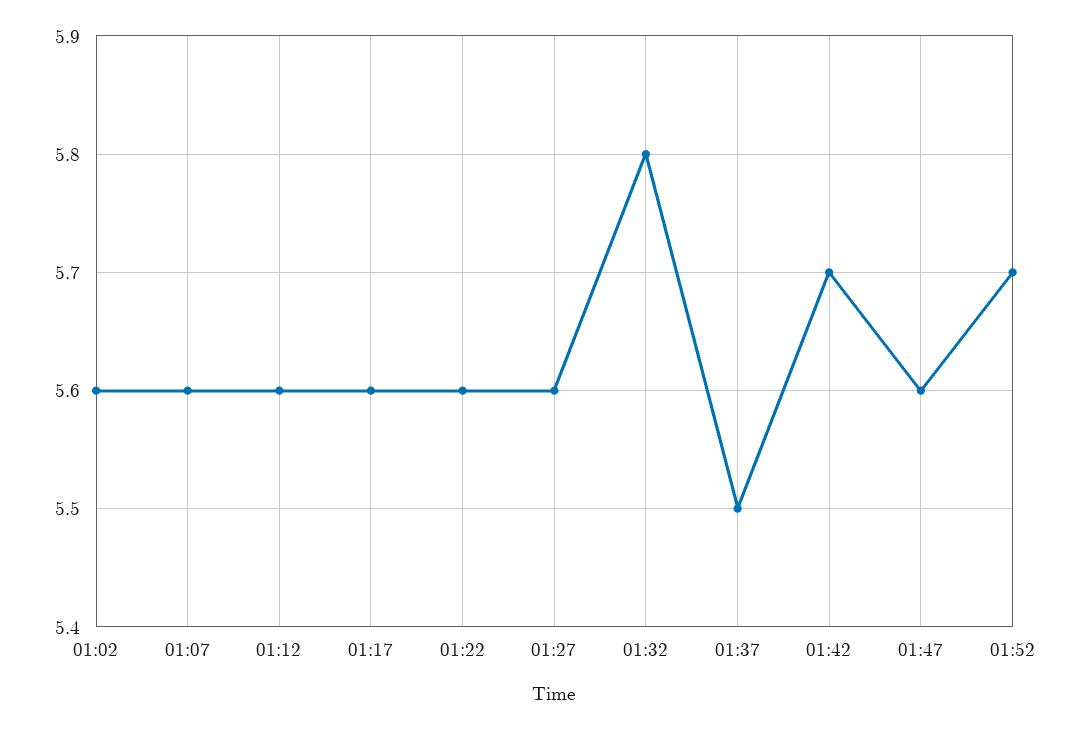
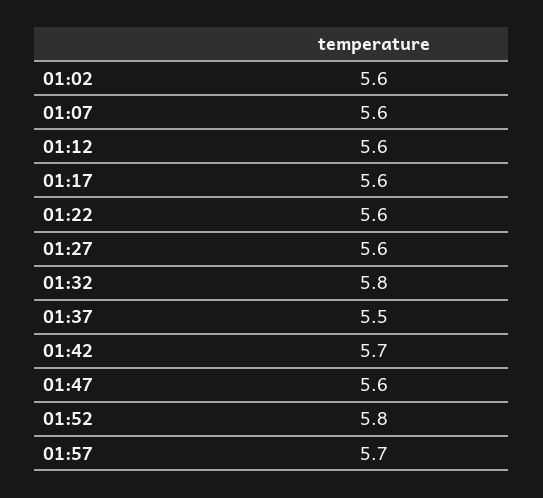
01:52: 5.7 -> 5.8
01:57: none -> 5.7

